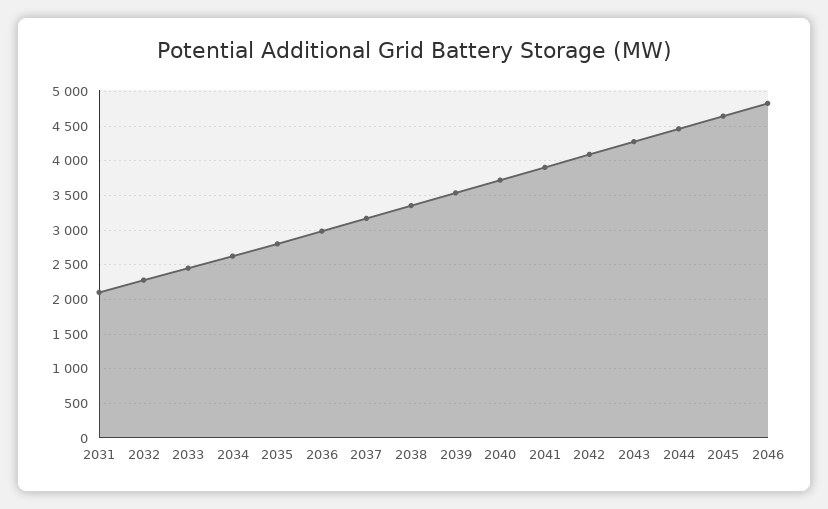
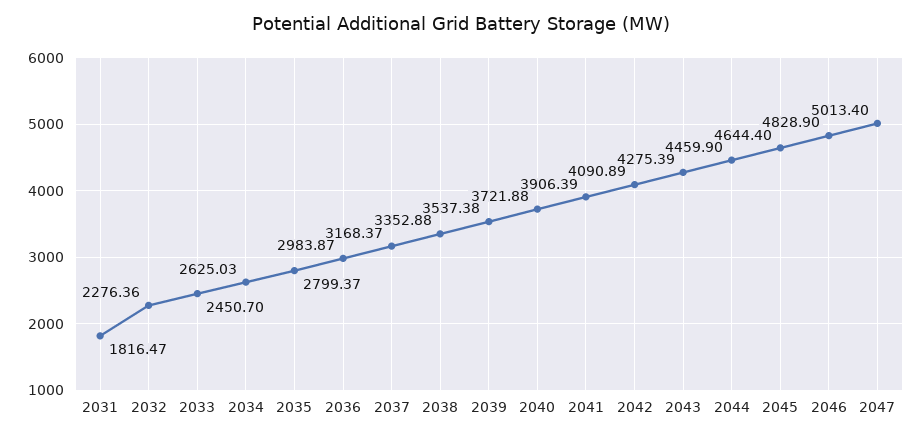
2031: 2100 -> 1816.47
2047: none -> 5013.4

